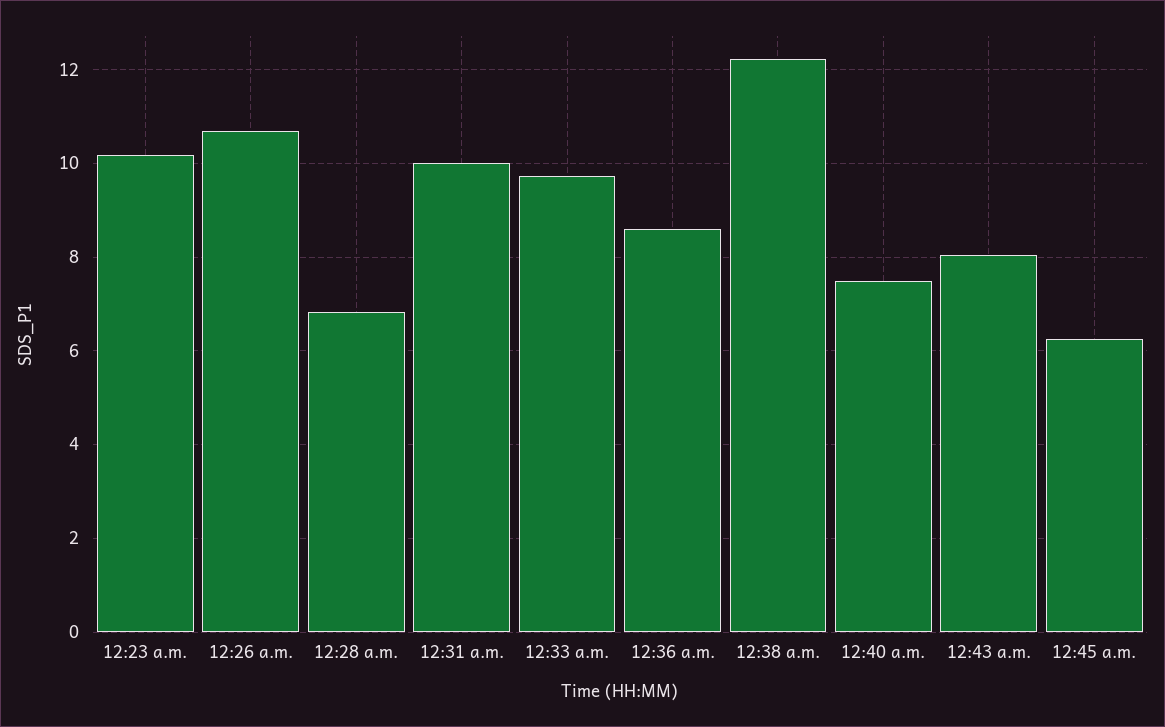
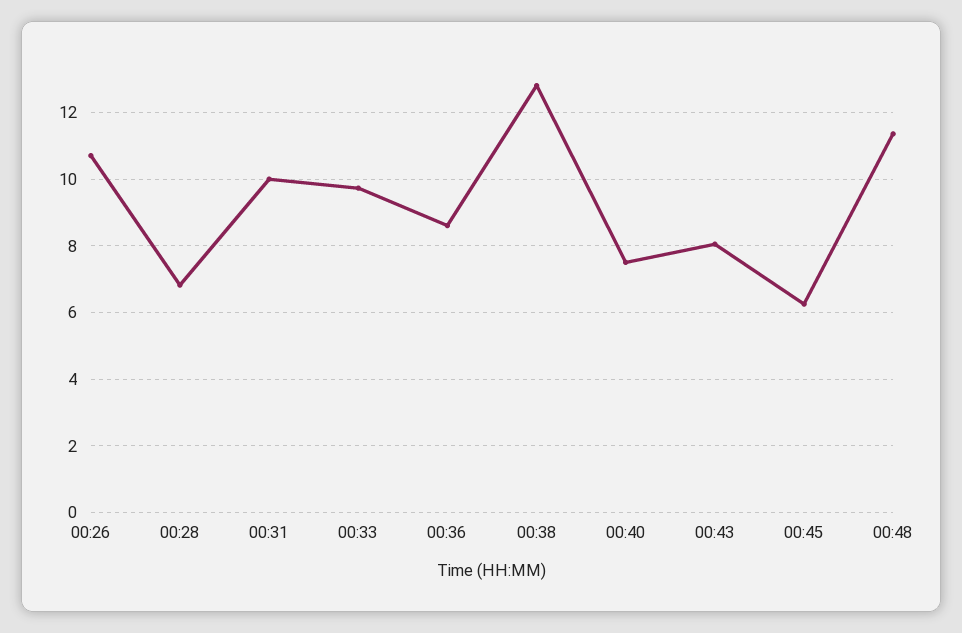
12:23 a.m.: 10.2 -> none
12:38 a.m.: 12.2 -> 12.8
00:48: none -> 11.4

